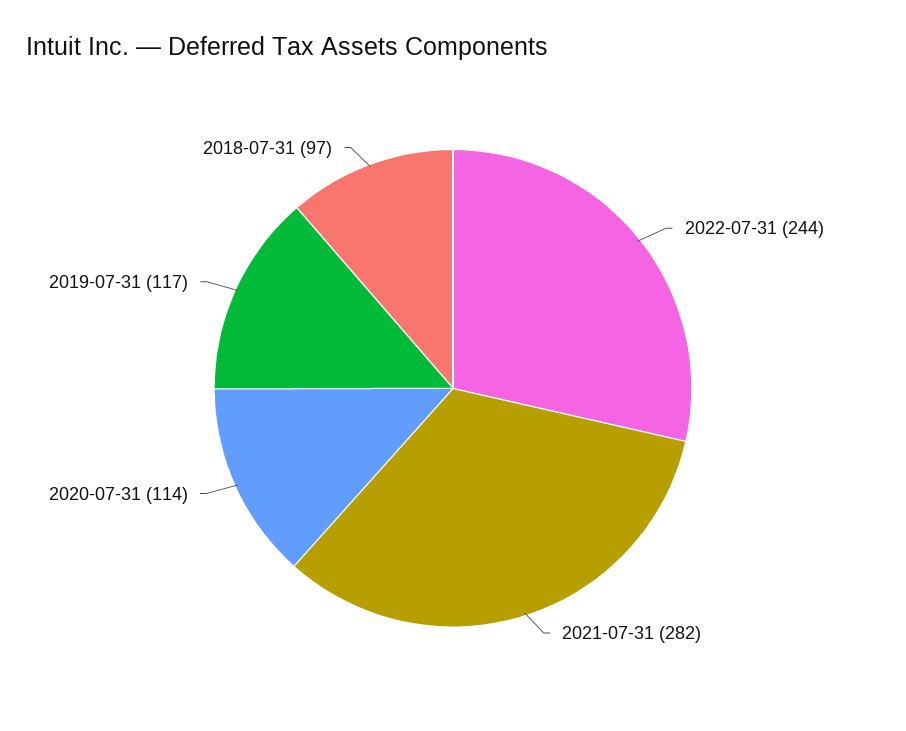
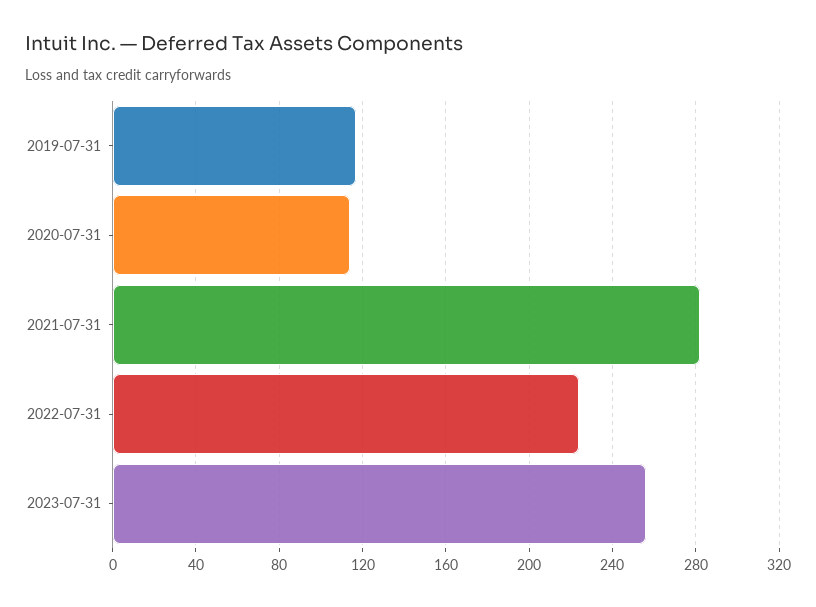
2022-07-31: 244 -> 225
2018-07-31: 97 -> none
2023-07-31: none -> 255

